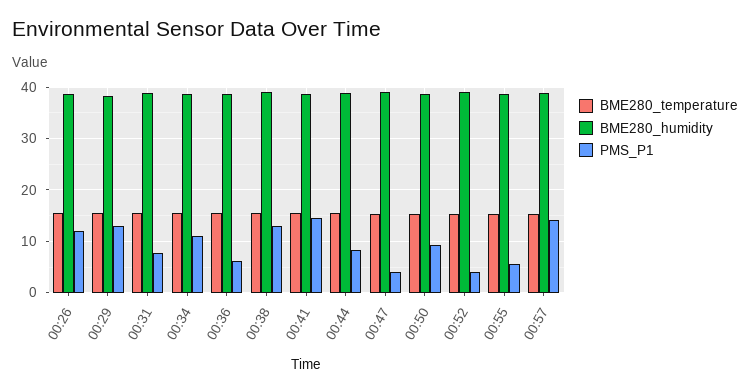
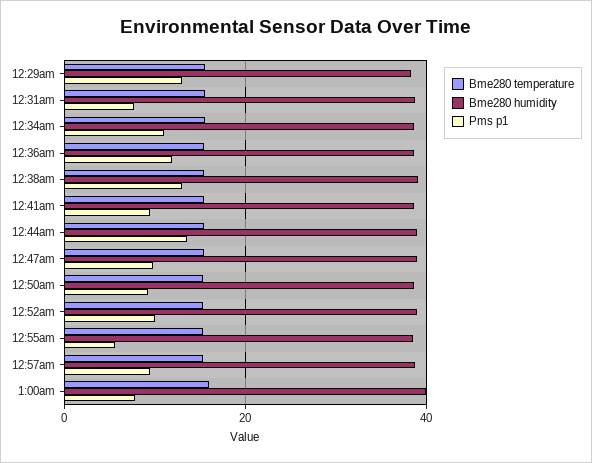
BME280_temperature, 00:26: 16 -> none
BME280_humidity, 00:26: 38 -> none
PMS_P1, 00:26: 12 -> none
PMS_P1, 00:36: 6 -> 12
PMS_P1, 00:41: 14 -> 10
PMS_P1, 00:44: 8 -> 14
PMS_P1, 00:47: 4 -> 10
PMS_P1, 00:52: 4 -> 10
PMS_P1, 00:57: 14 -> 10
BME280_temperature, 1:00am: none -> 16
BME280_humidity, 1:00am: none -> 40
PMS_P1, 1:00am: none -> 8

